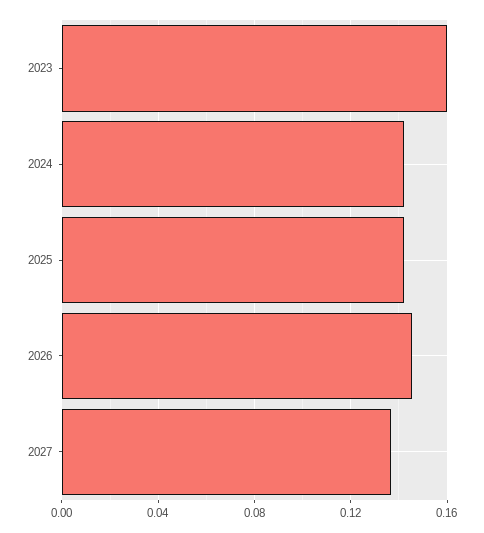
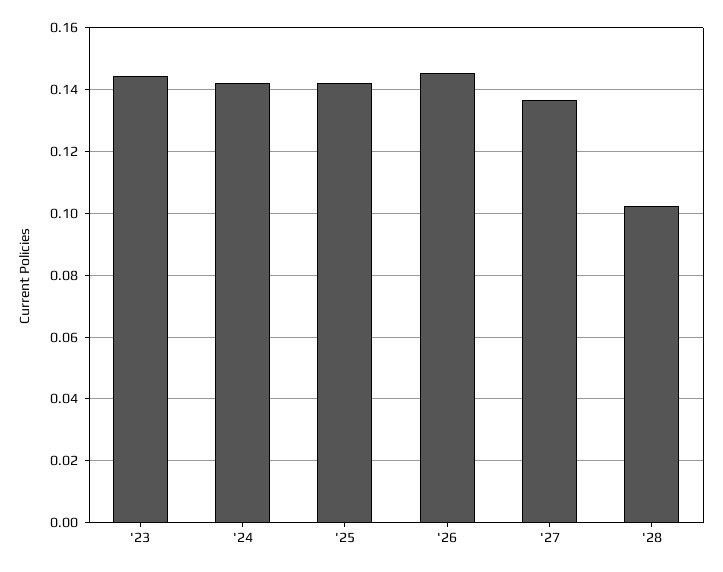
2023: 0.16 -> 0.144
'28: none -> 0.102

